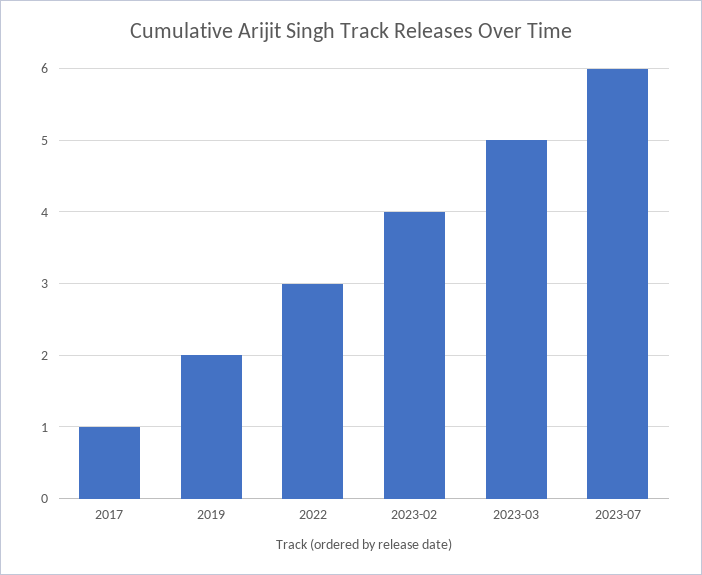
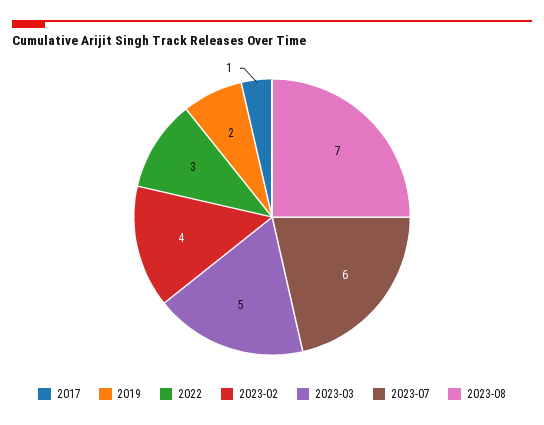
2023-08: none -> 7

